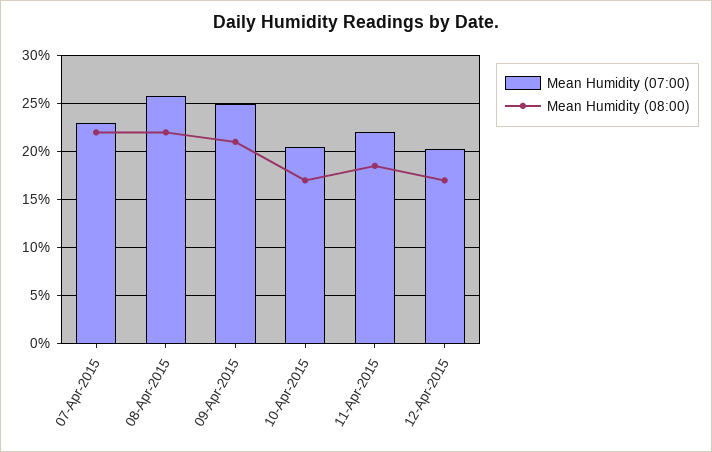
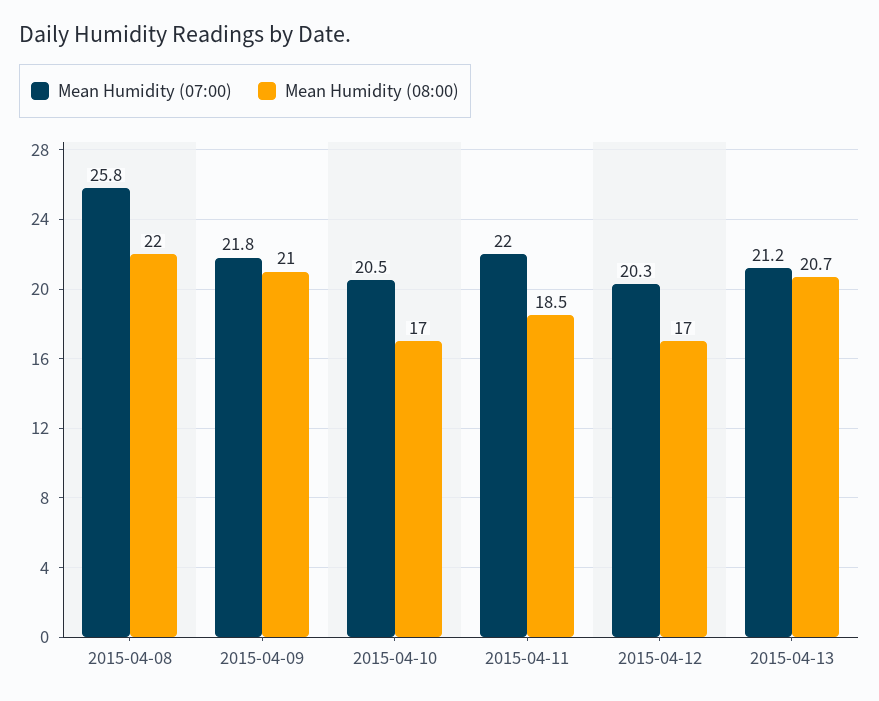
Mean Humidity (07:00), 07-Apr-2015: 23 -> none
Mean Humidity (08:00), 07-Apr-2015: 22 -> none
Mean Humidity (07:00), 09-Apr-2015: 25 -> 21.8
Mean Humidity (07:00), 2015-04-13: none -> 21.2
Mean Humidity (08:00), 2015-04-13: none -> 20.7

